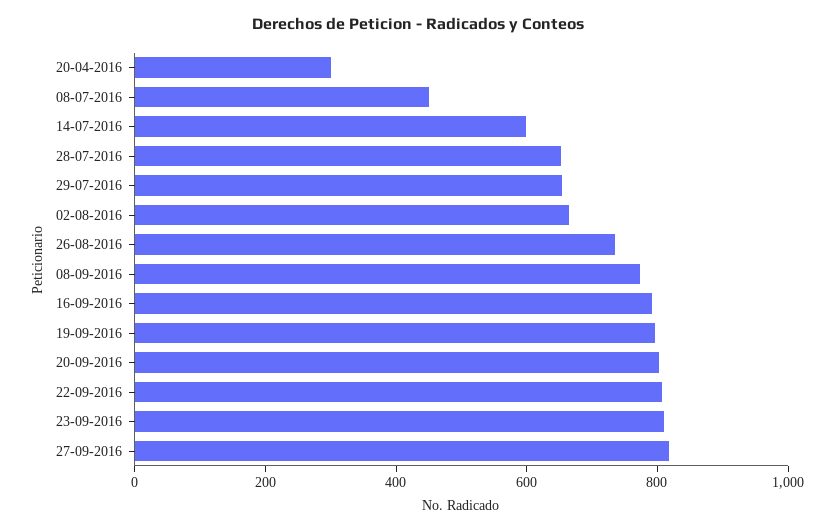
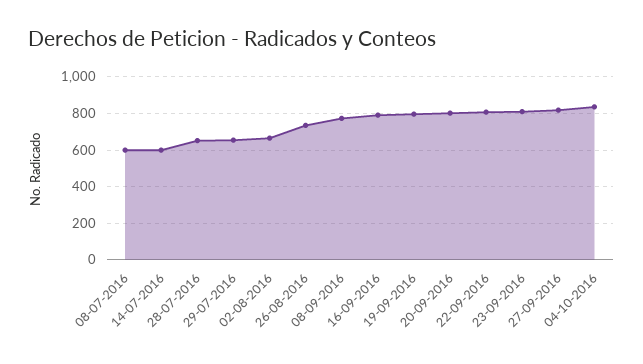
20-04-2016: 300 -> none
08-07-2016: 450 -> 600
04-10-2016: none -> 850

